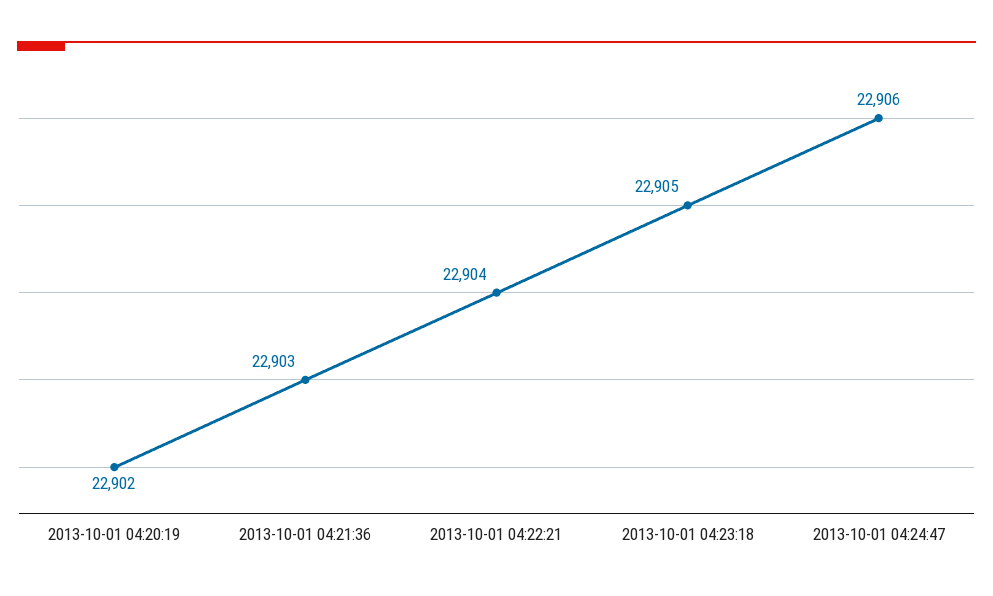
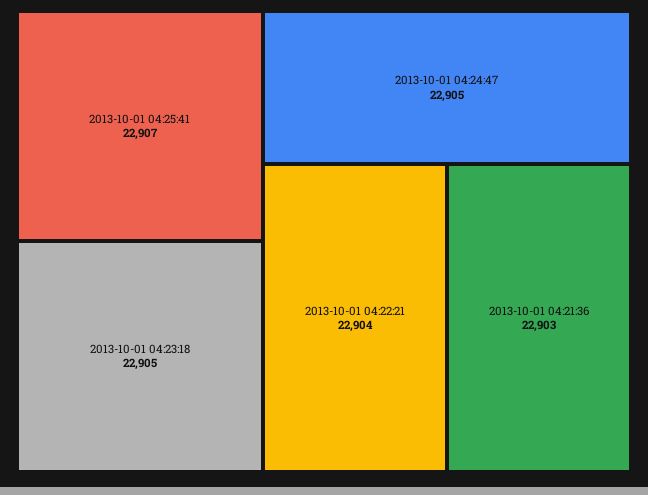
2013-10-01 04:20:19: 22902 -> none
2013-10-01 04:24:47: 22906 -> 22905
2013-10-01 04:25:41: none -> 22907

